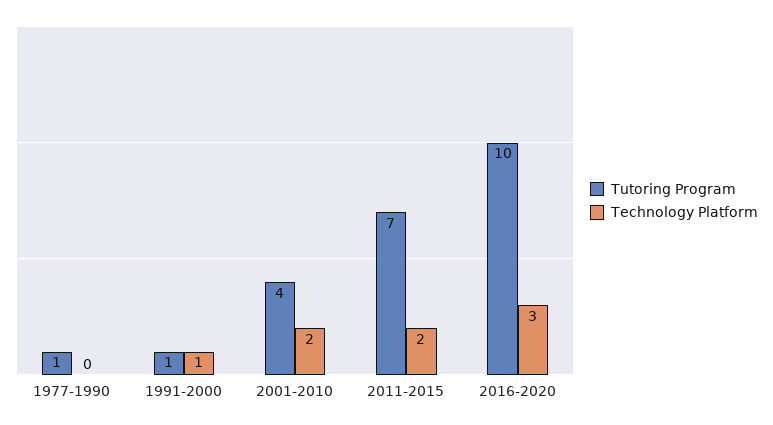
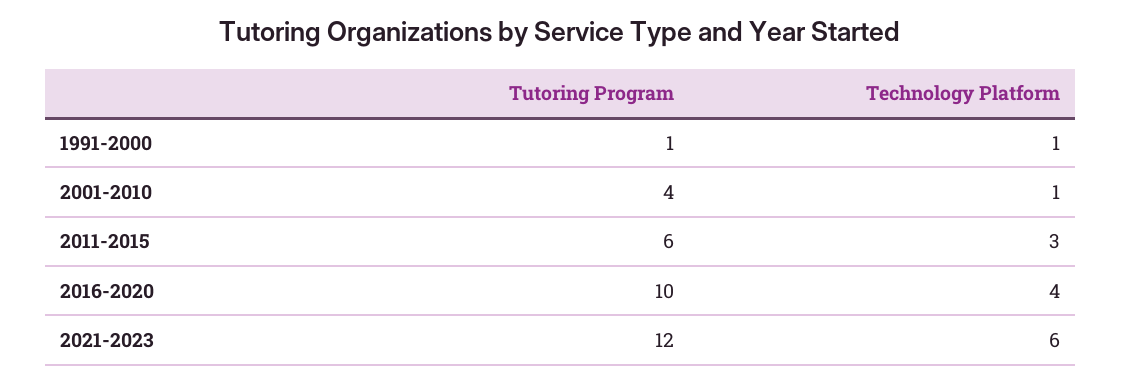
Tutoring Program, 1977-1990: 1 -> none
Technology Platform, 1977-1990: 0 -> none
Technology Platform, 2001-2010: 2 -> 1
Tutoring Program, 2011-2015: 7 -> 6
Technology Platform, 2011-2015: 2 -> 3
Technology Platform, 2016-2020: 3 -> 4
Tutoring Program, 2021-2023: none -> 12
Technology Platform, 2021-2023: none -> 6

